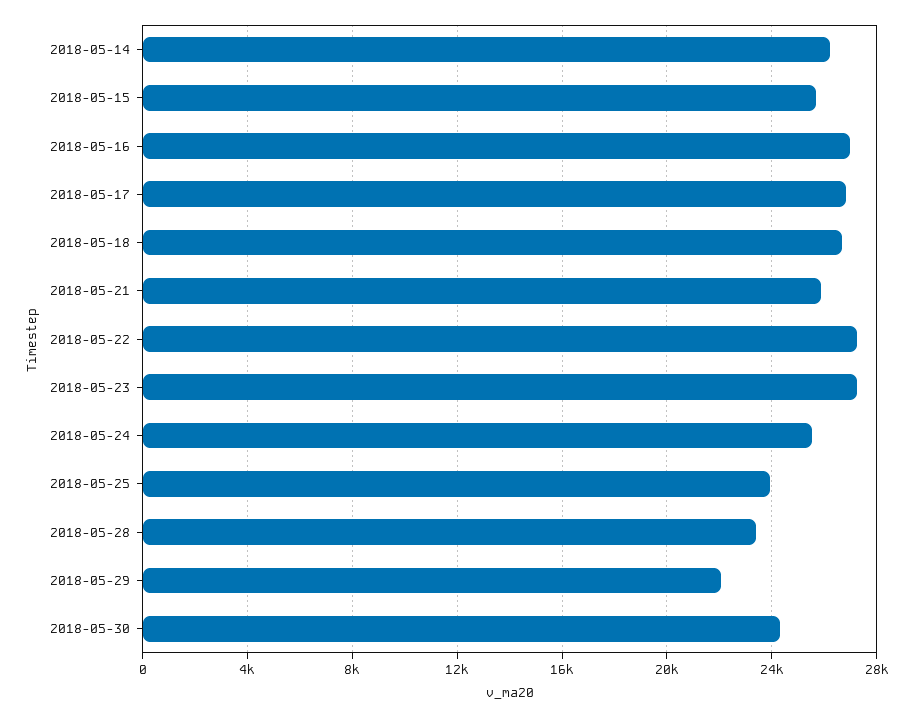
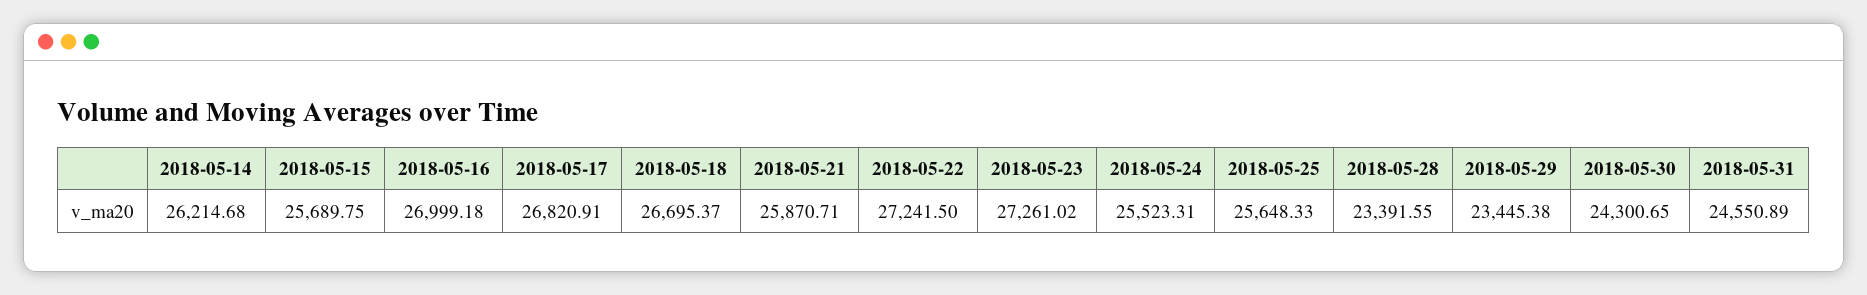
2018-05-25: 24000 -> 25648.33
2018-05-29: 22000 -> 23445.38
2018-05-31: none -> 24550.89

